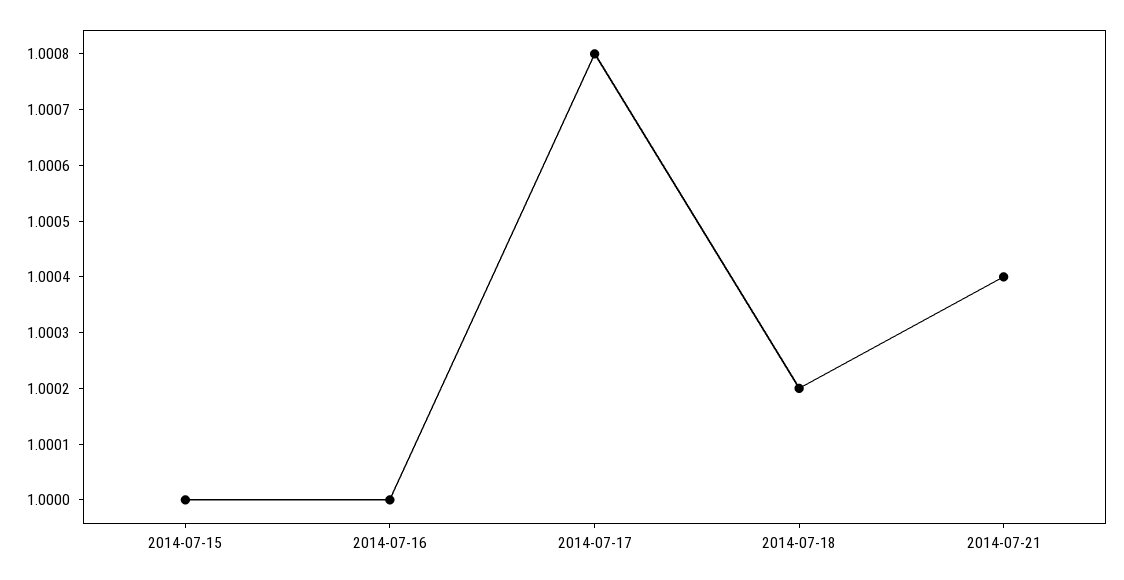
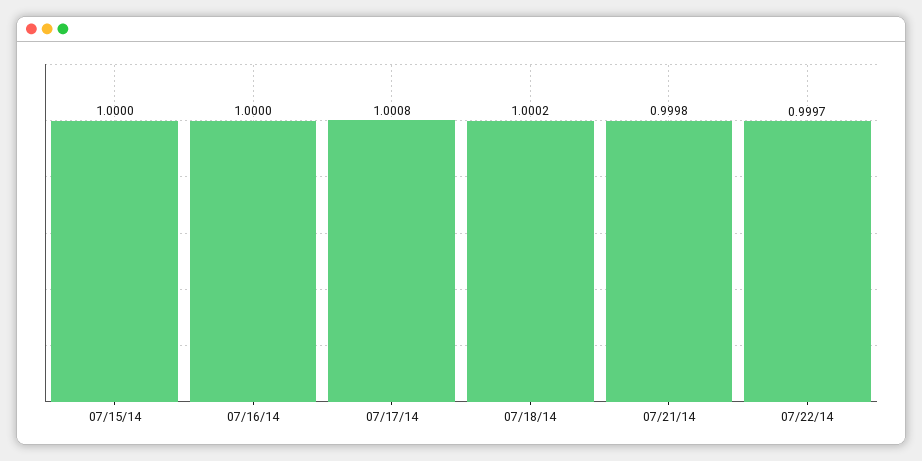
2014-07-21: 1.0004 -> 0.9998
07/22/14: none -> 0.9997

